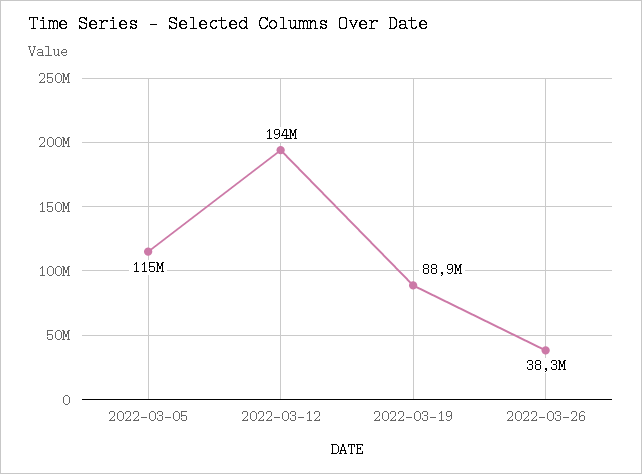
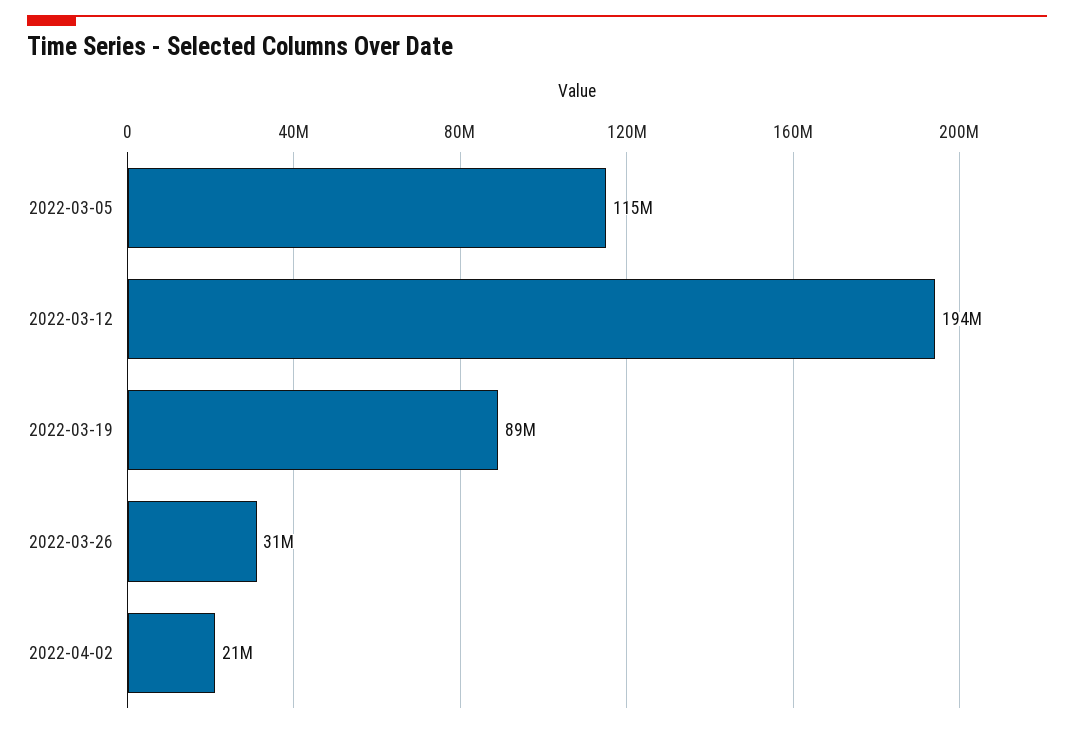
2022-03-26: 38300000 -> 31000000
2022-04-02: none -> 21000000

